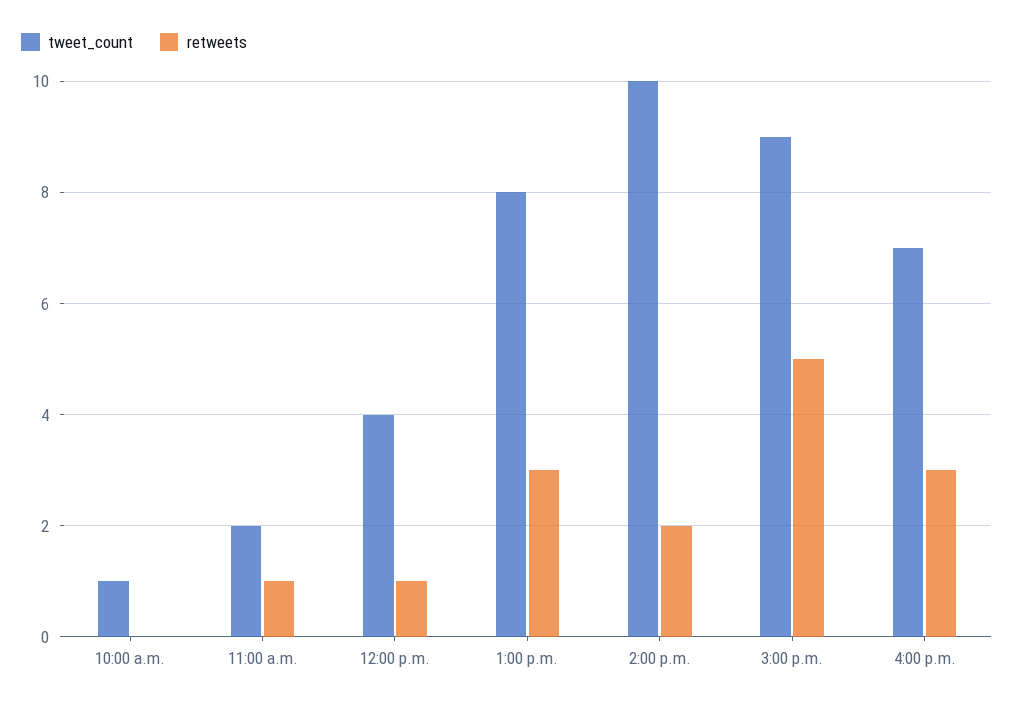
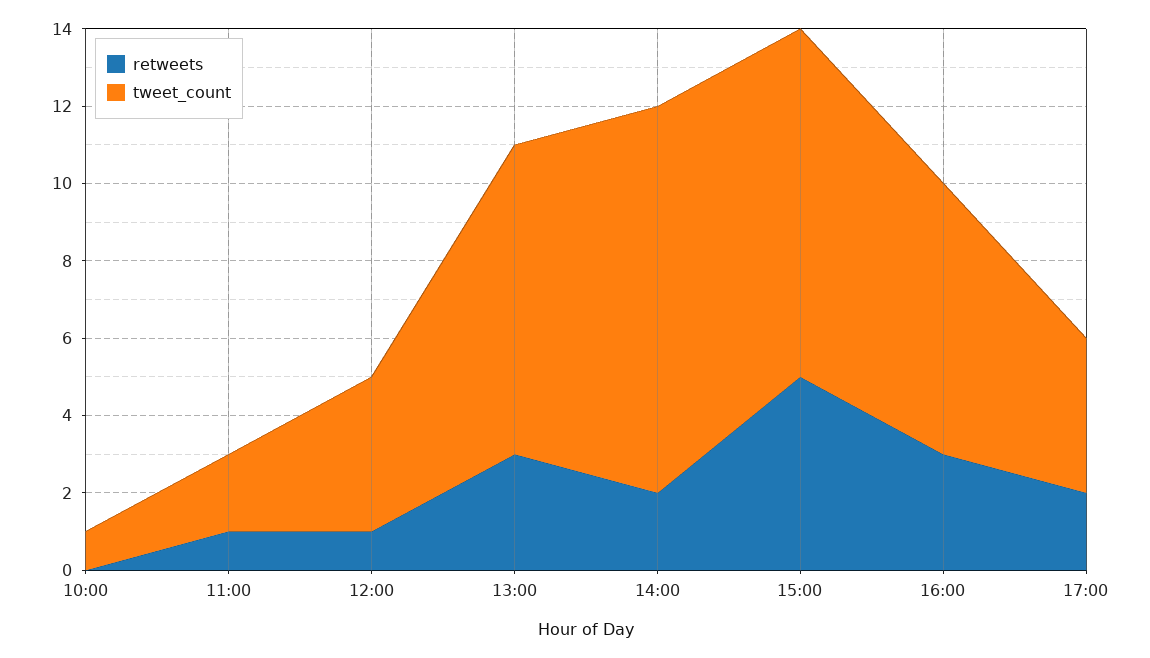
retweets, 17:00: none -> 2
tweet_count, 17:00: none -> 4

